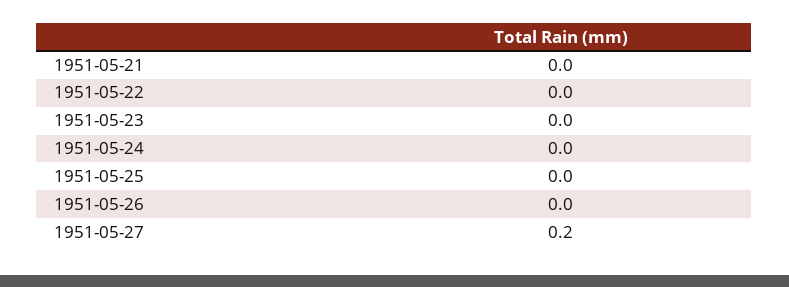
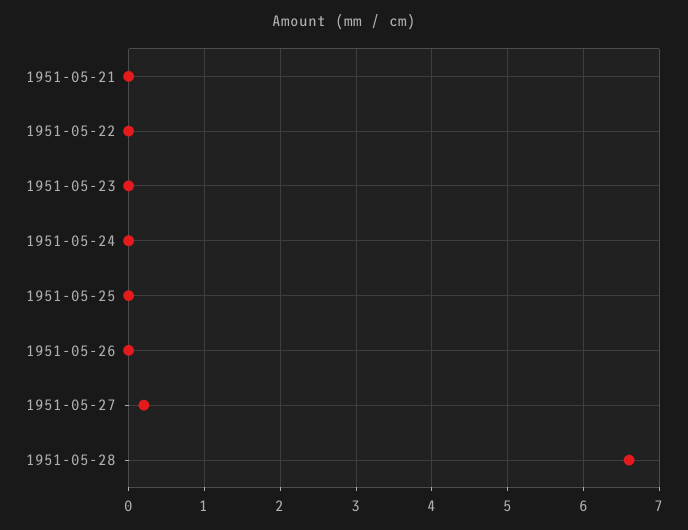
1951-05-28: none -> 6.6

